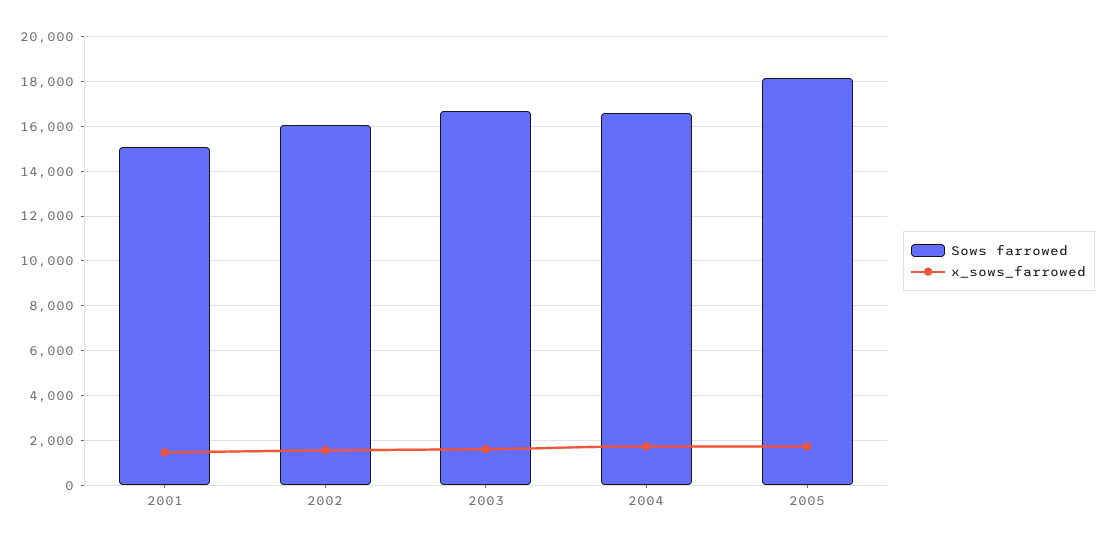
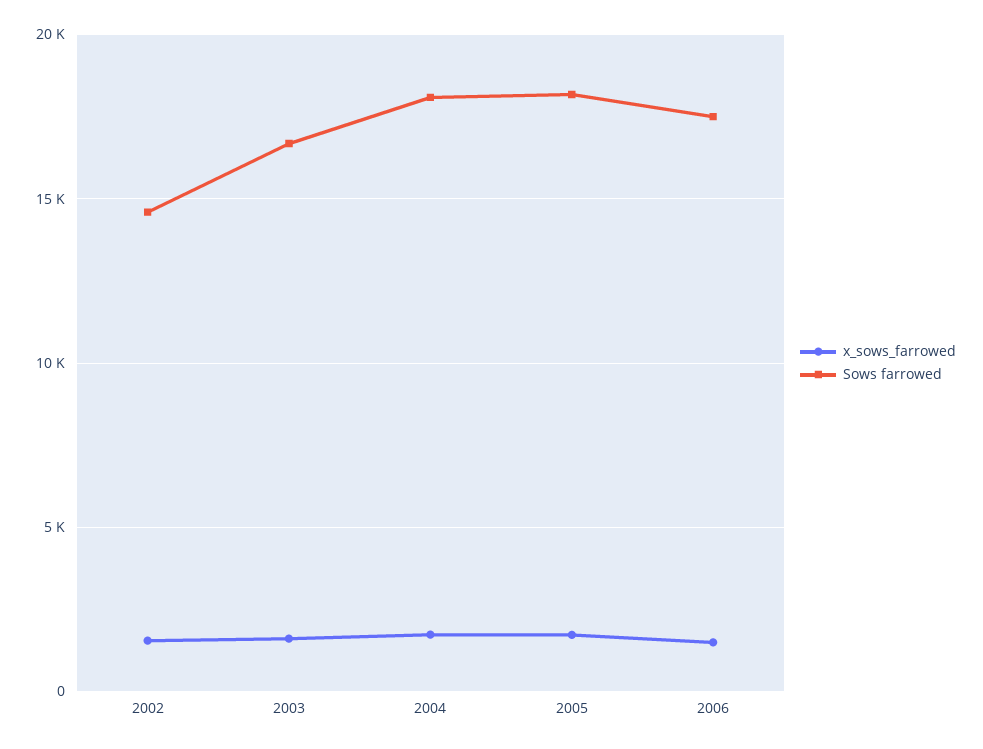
Sows farrowed, 2001: 15000 -> none
x_sows_farrowed, 2001: 1500 -> none
Sows farrowed, 2002: 16000 -> 14500
Sows farrowed, 2004: 16500 -> 18000
x_sows_farrowed, 2006: none -> 1500
Sows farrowed, 2006: none -> 17500

